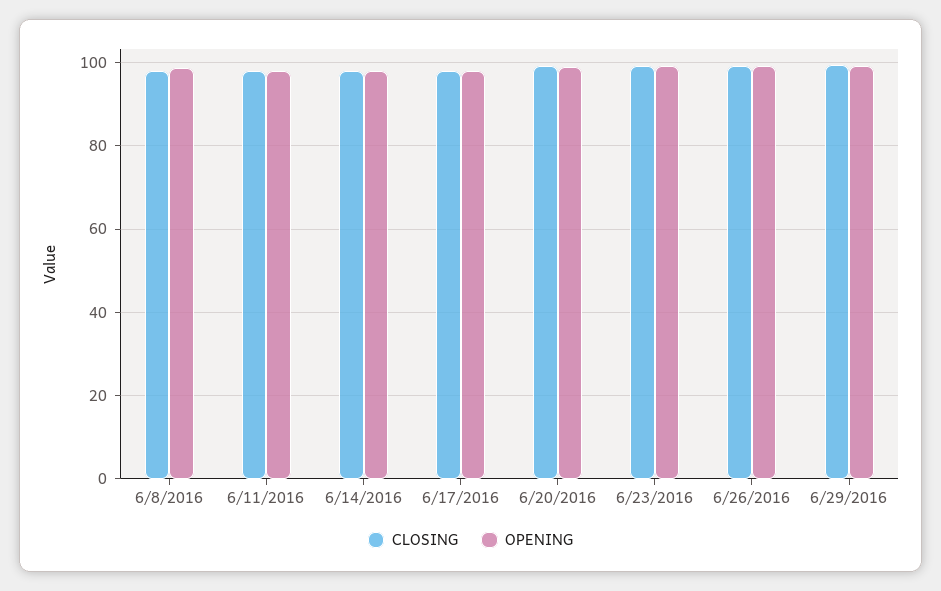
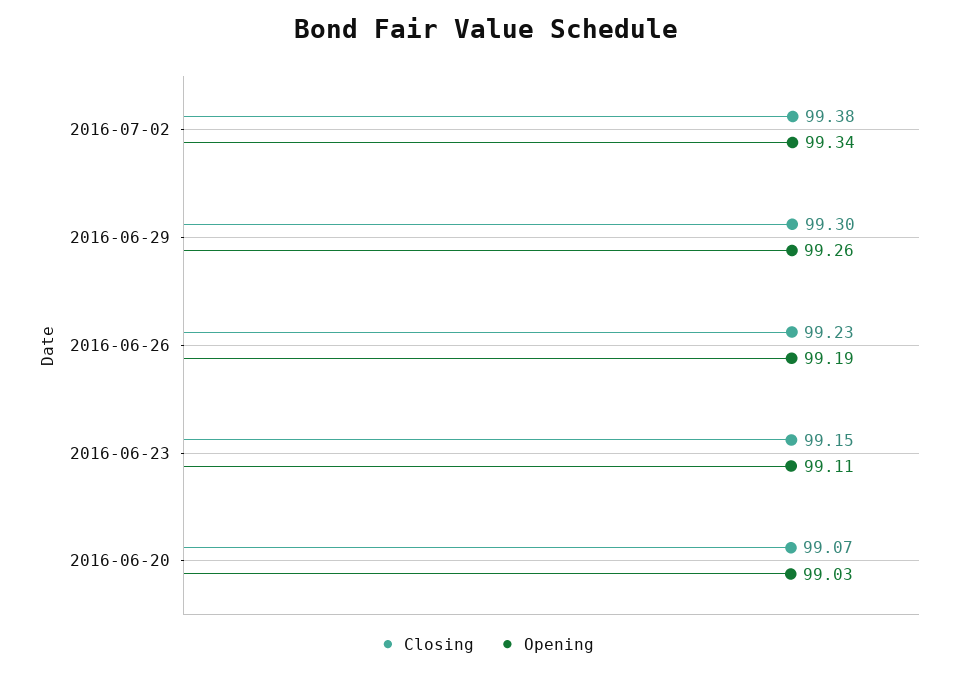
CLOSING, 6/8/2016: 98 -> none
OPENING, 6/8/2016: 98 -> none
CLOSING, 6/11/2016: 98 -> none
OPENING, 6/11/2016: 98 -> none
CLOSING, 6/14/2016: 98 -> none
OPENING, 6/14/2016: 98 -> none
CLOSING, 6/17/2016: 98 -> none
OPENING, 6/17/2016: 98 -> none
CLOSING, 2016-07-02: none -> 99.38
OPENING, 2016-07-02: none -> 99.34

